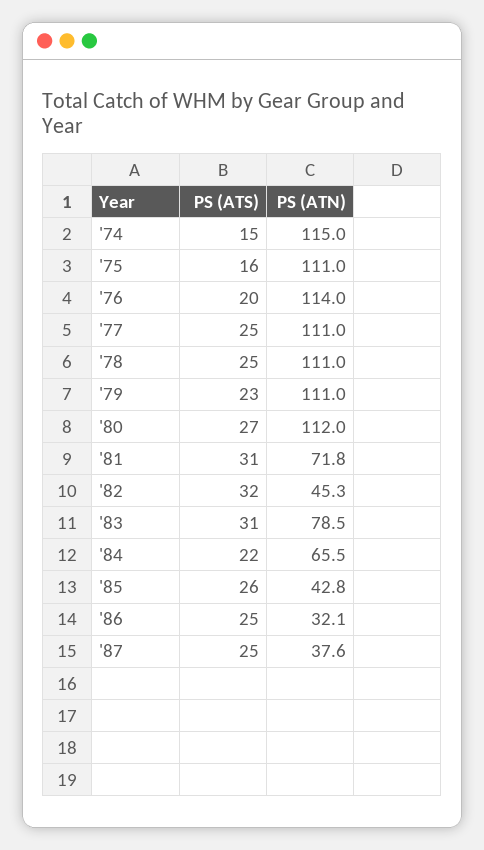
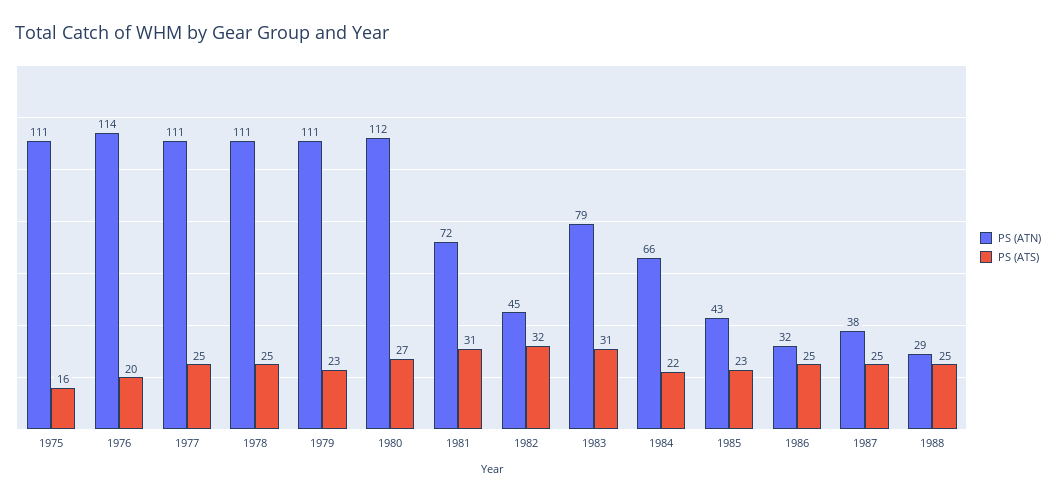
PS (ATS), '74: 15 -> none
PS (ATN), '74: 115 -> none
PS (ATS), '85: 26 -> 23
PS (ATN), 1988: none -> 29
PS (ATS), 1988: none -> 25

